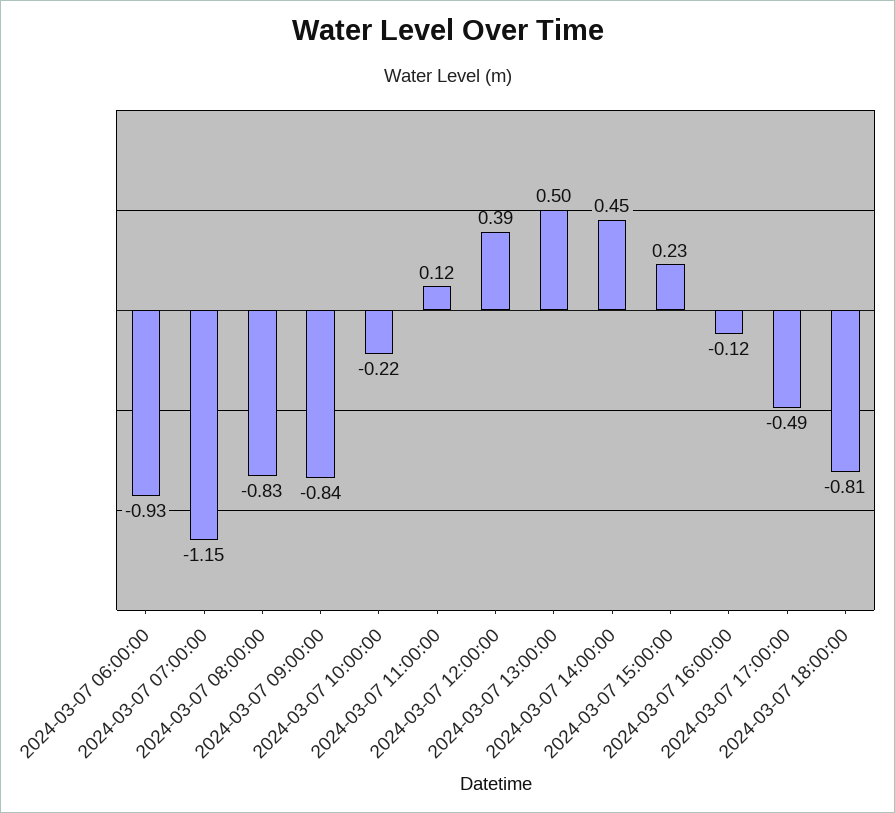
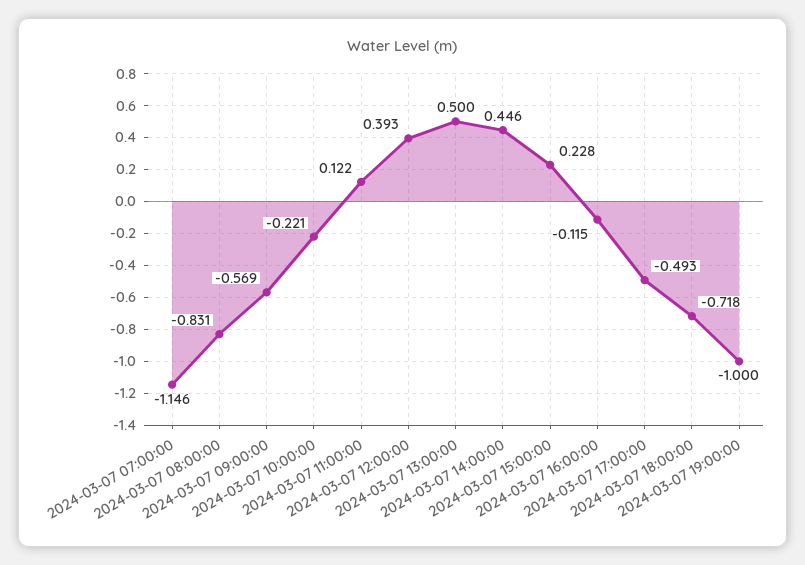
2024-03-07 06:00:00: -0.93 -> none
2024-03-07 09:00:00: -0.84 -> -0.569
2024-03-07 18:00:00: -0.81 -> -0.718
2024-03-07 19:00:00: none -> -1

